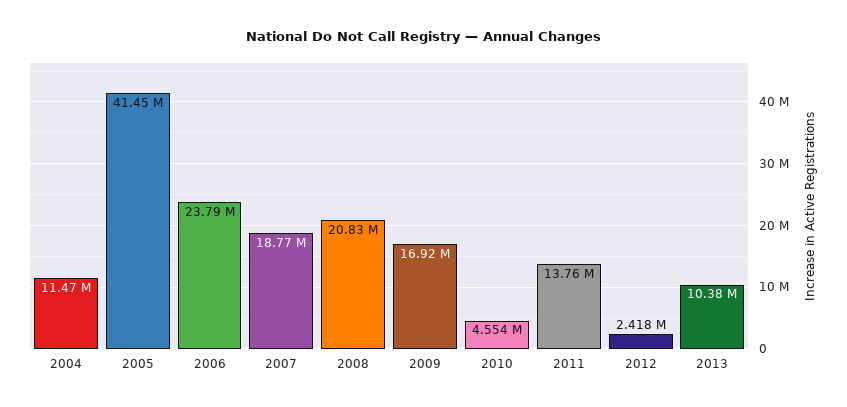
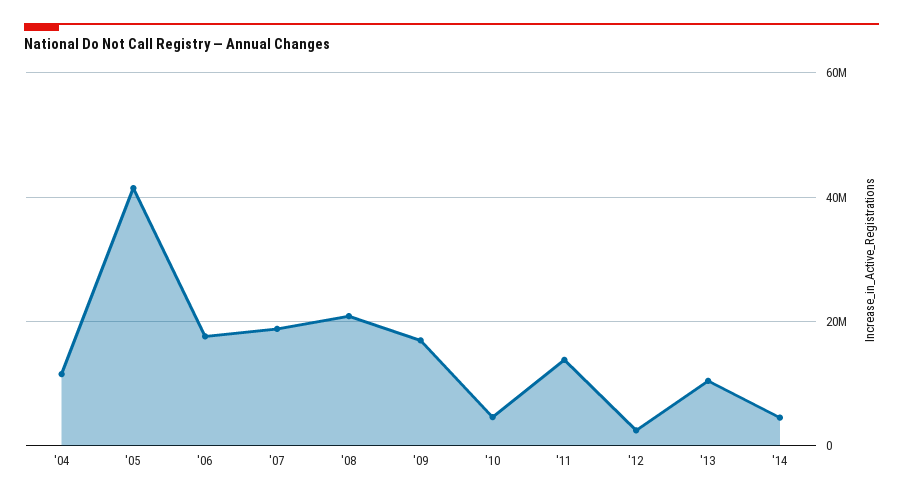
2006: 23790000 -> 18000000
'14: none -> 4000000

